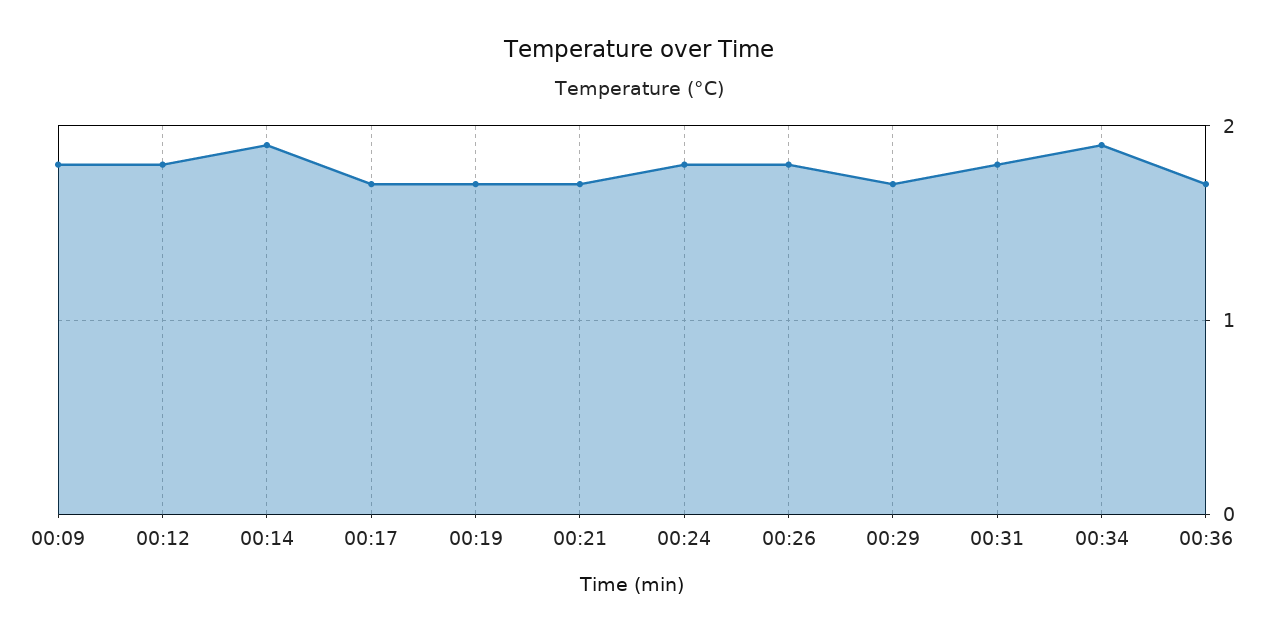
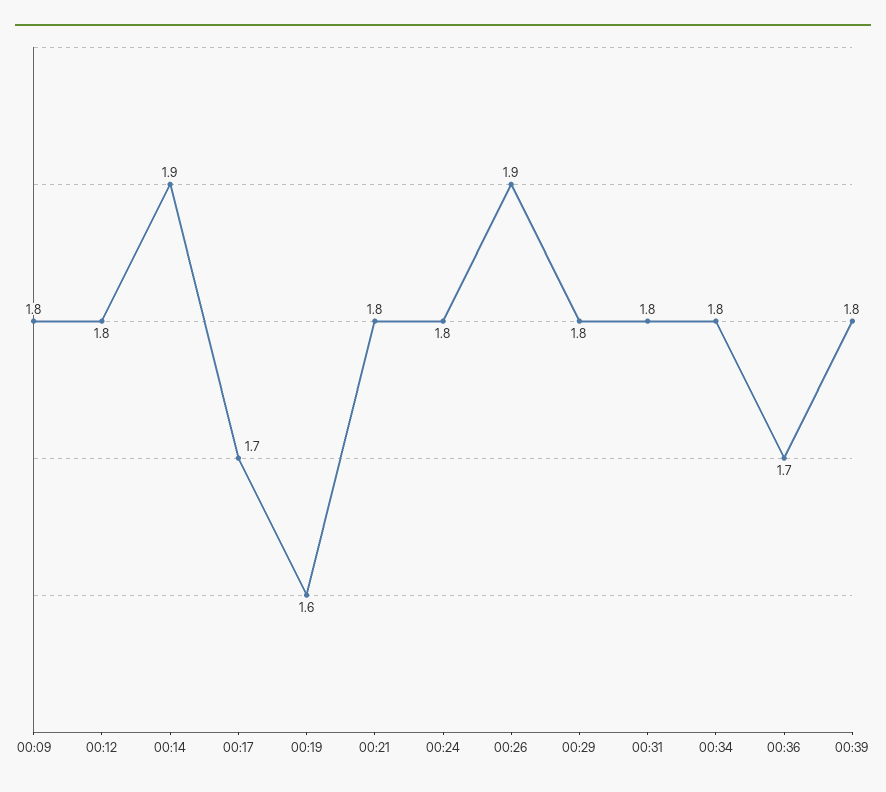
00:19: 1.7 -> 1.6
00:21: 1.7 -> 1.8
00:26: 1.8 -> 1.9
00:29: 1.7 -> 1.8
00:34: 1.9 -> 1.8
00:39: none -> 1.8

